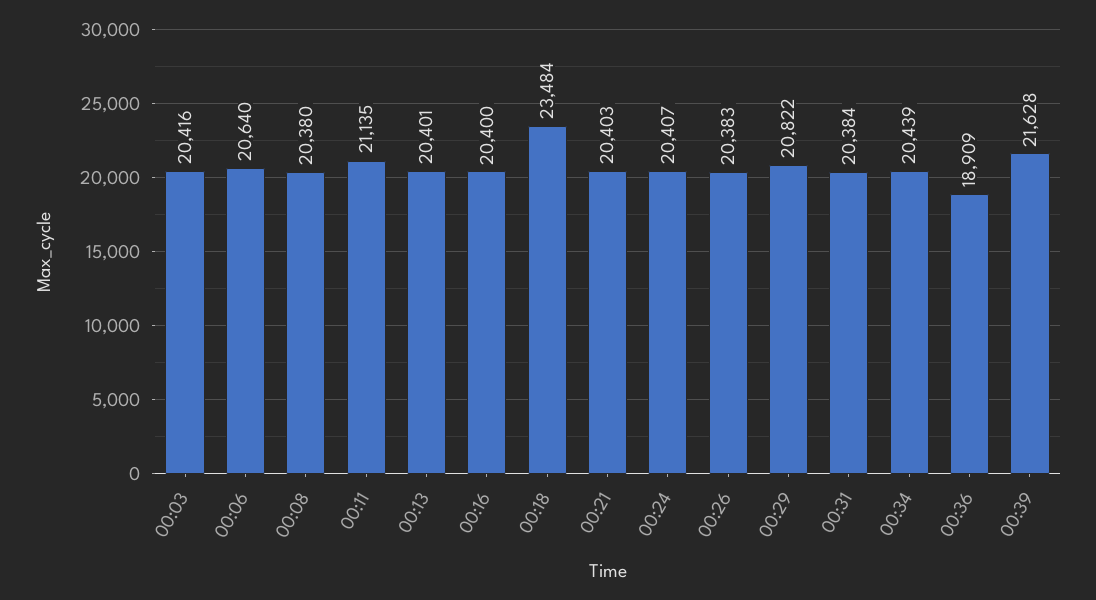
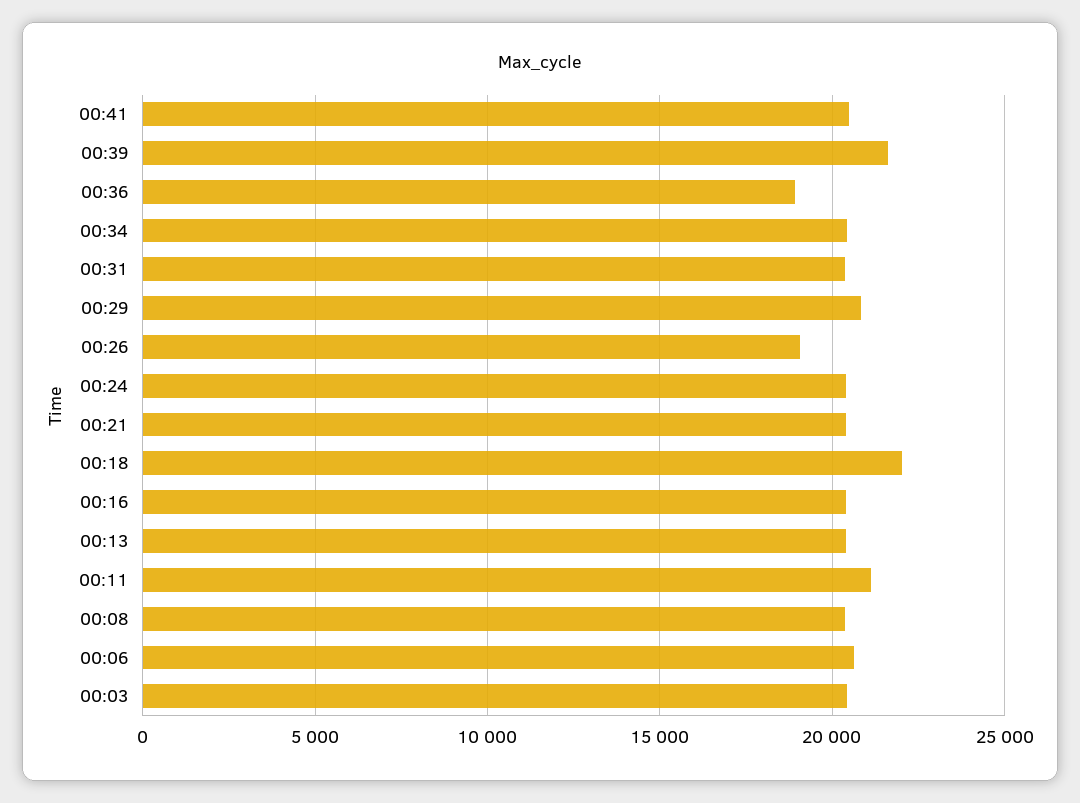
00:18: 23484 -> 22000
00:26: 20383 -> 19000
00:41: none -> 20500

